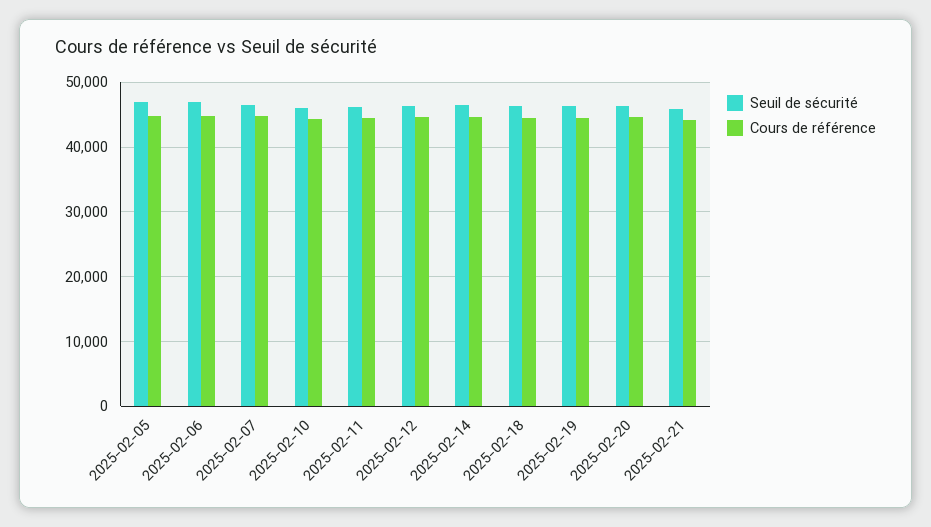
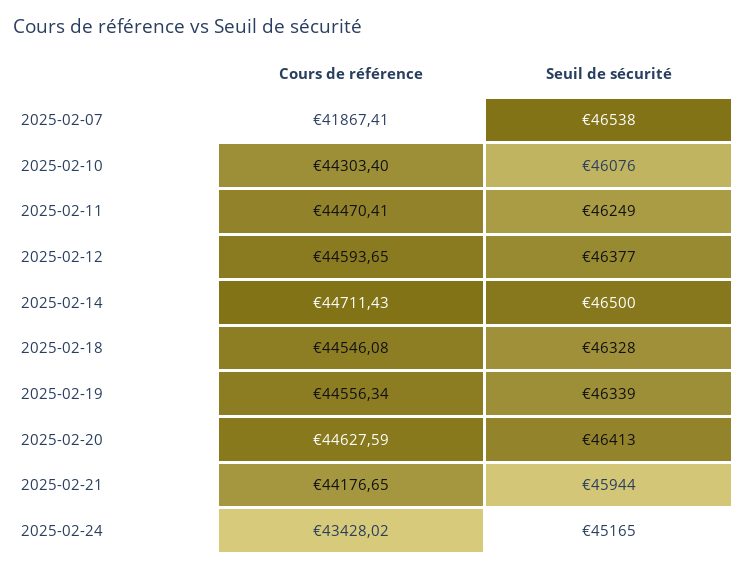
Seuil de sécurité, 2025-02-05: 47000 -> none
Cours de référence, 2025-02-05: 45000 -> none
Seuil de sécurité, 2025-02-06: 47000 -> none
Cours de référence, 2025-02-06: 45000 -> none
Cours de référence, 2025-02-07: 45000 -> 41867.41
Cours de référence, 2025-02-24: none -> 43428.02
Seuil de sécurité, 2025-02-24: none -> 45165

